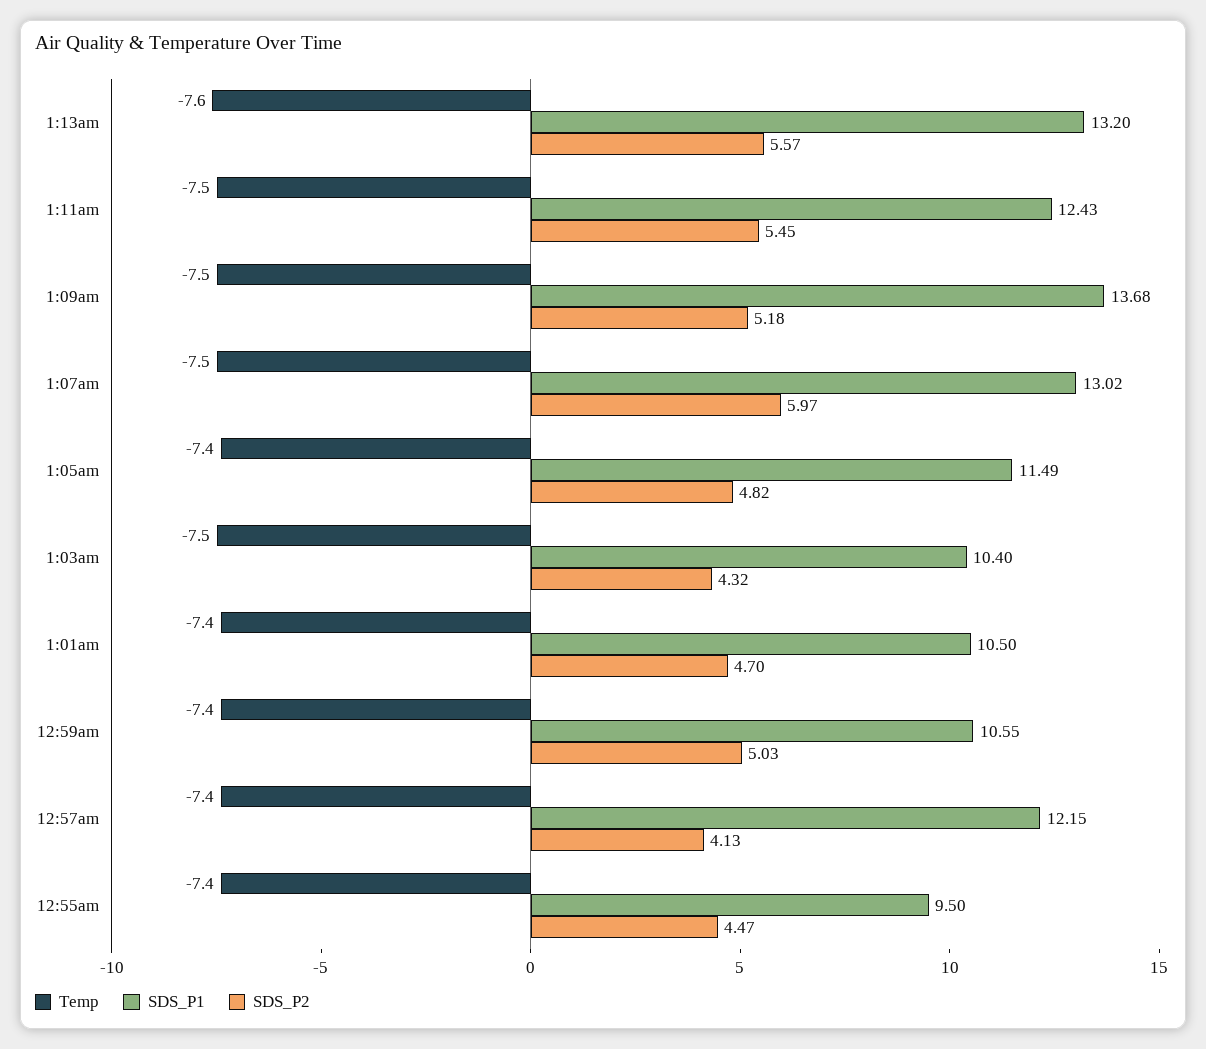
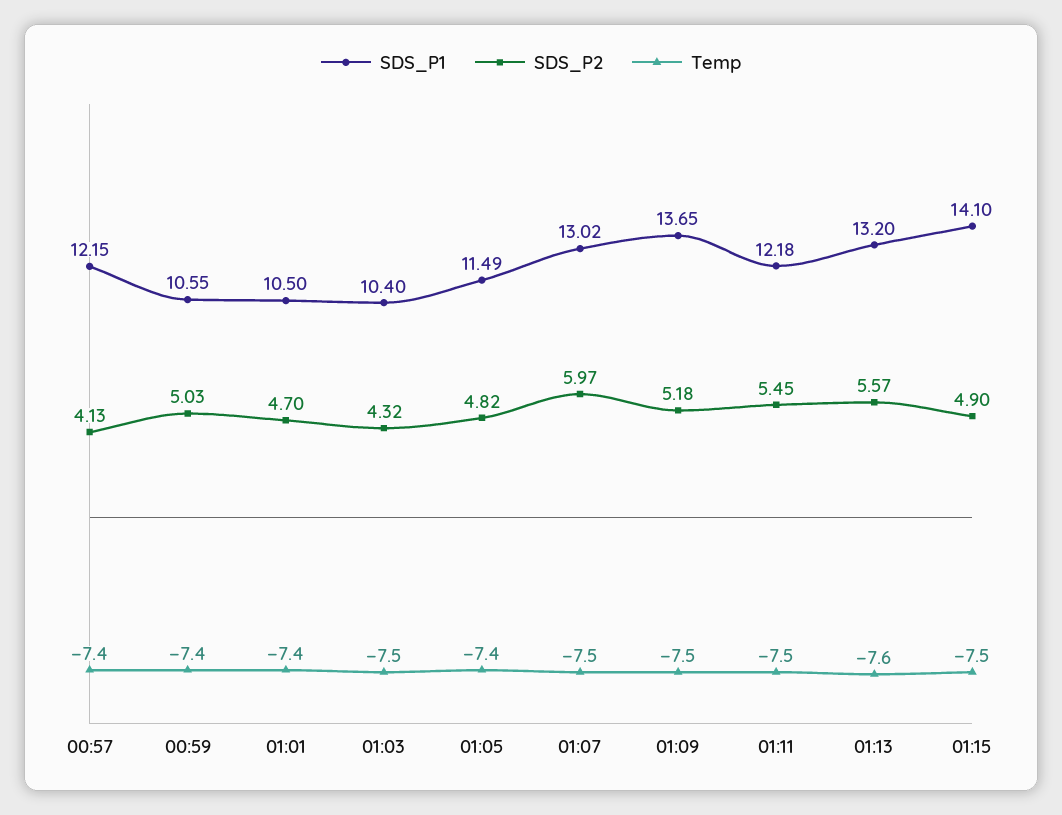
SDS_P1, 1:11am: 12.43 -> 12.18
SDS_P1, 1:09am: 13.68 -> 13.65
Temp, 12:55am: -7.4 -> none
SDS_P1, 12:55am: 9.5 -> none
SDS_P2, 12:55am: 4.47 -> none
SDS_P1, 01:15: none -> 14.1
SDS_P2, 01:15: none -> 4.9
Temp, 01:15: none -> -7.5

